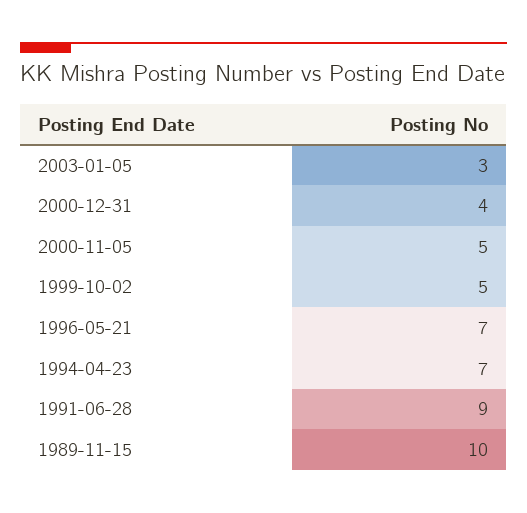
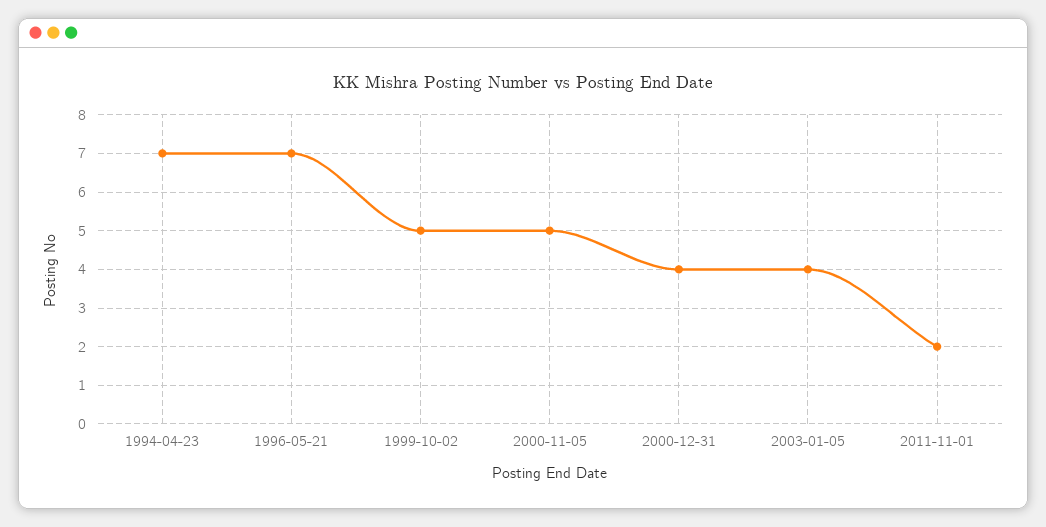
2003-01-05: 3 -> 4
1991-06-28: 9 -> none
1989-11-15: 10 -> none
2011-11-01: none -> 2

